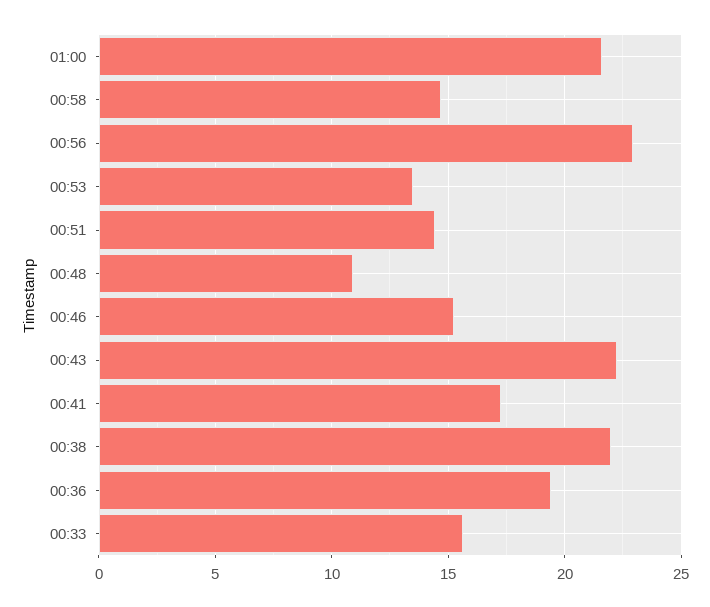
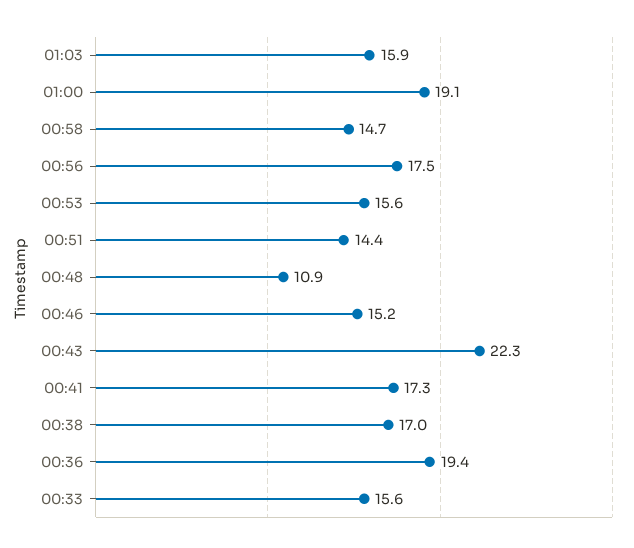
01:00: 21.5 -> 19.1
00:56: 23 -> 17.5
00:53: 13.5 -> 15.6
00:38: 22 -> 17
01:03: none -> 15.9

